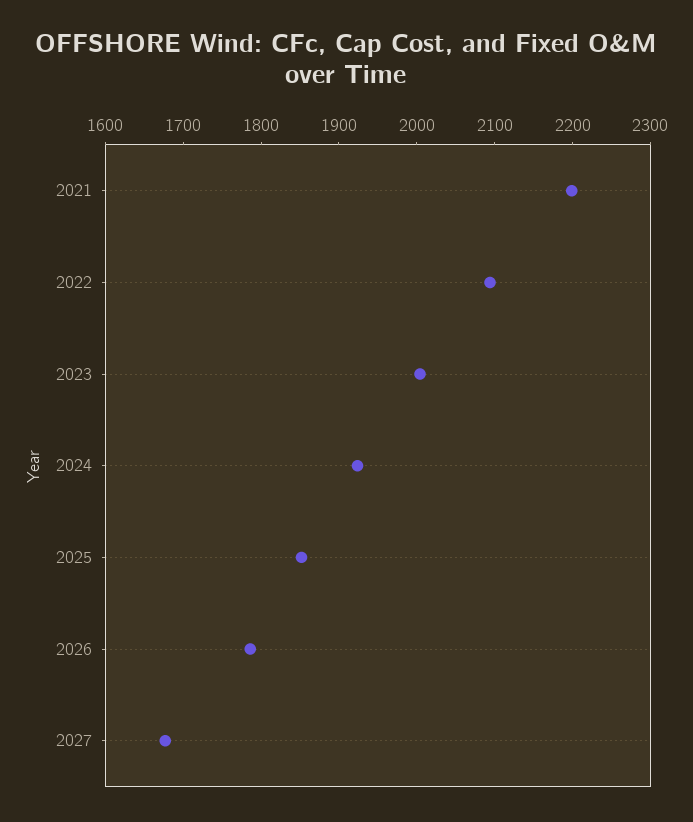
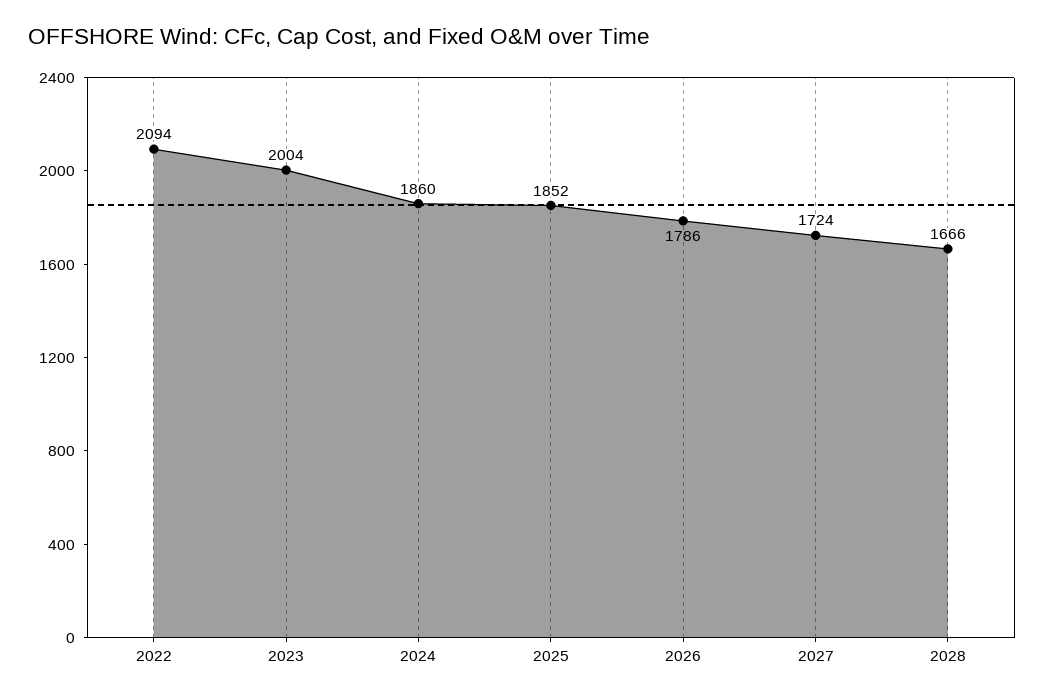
2021: 2200 -> none
2024: 1920 -> 1860
2027: 1680 -> 1724
2028: none -> 1666

